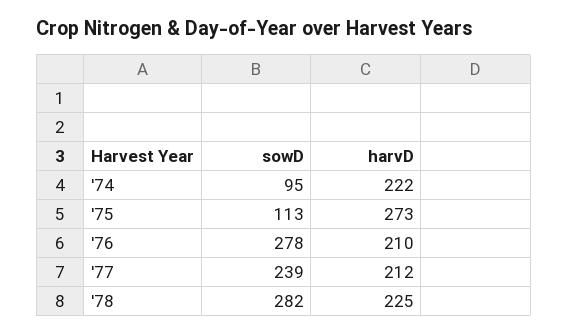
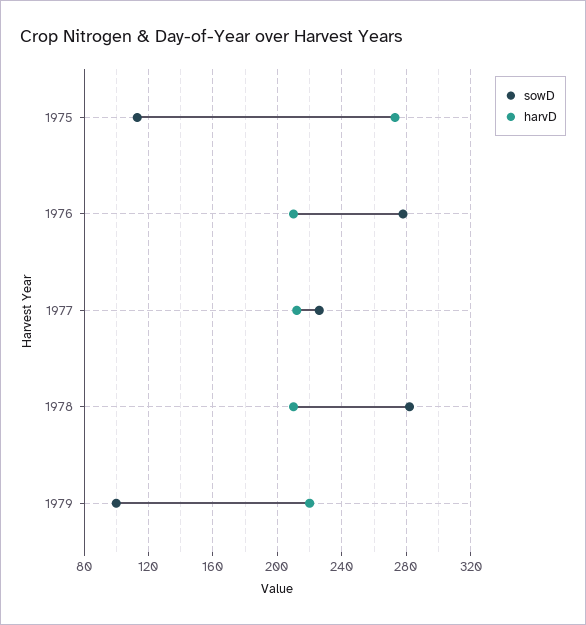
sowD, '74: 95 -> none
harvD, '74: 222 -> none
sowD, '77: 239 -> 225
harvD, '78: 225 -> 210
sowD, 1979: none -> 100
harvD, 1979: none -> 220

